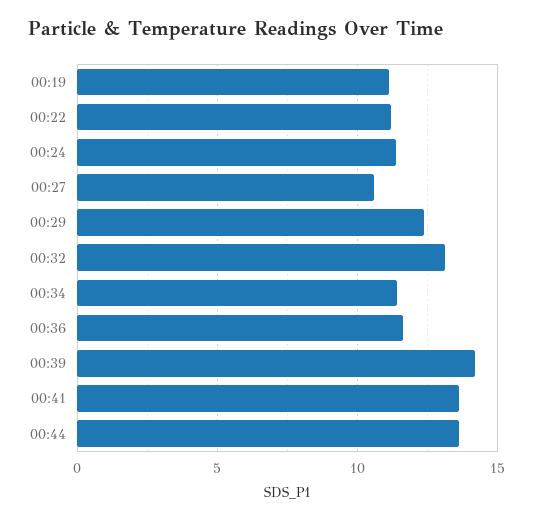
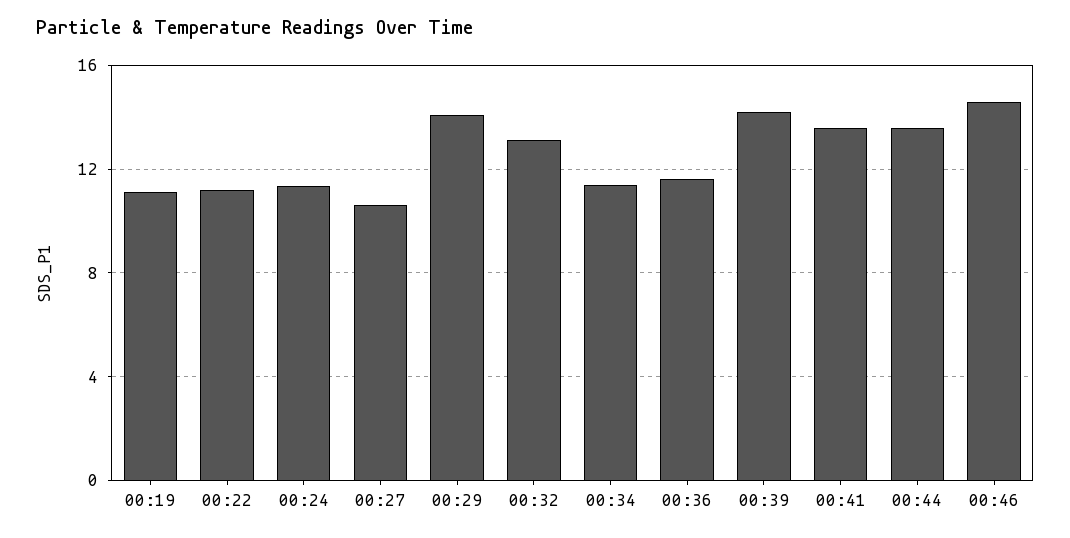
00:29: 12.5 -> 14
00:46: none -> 14.5

